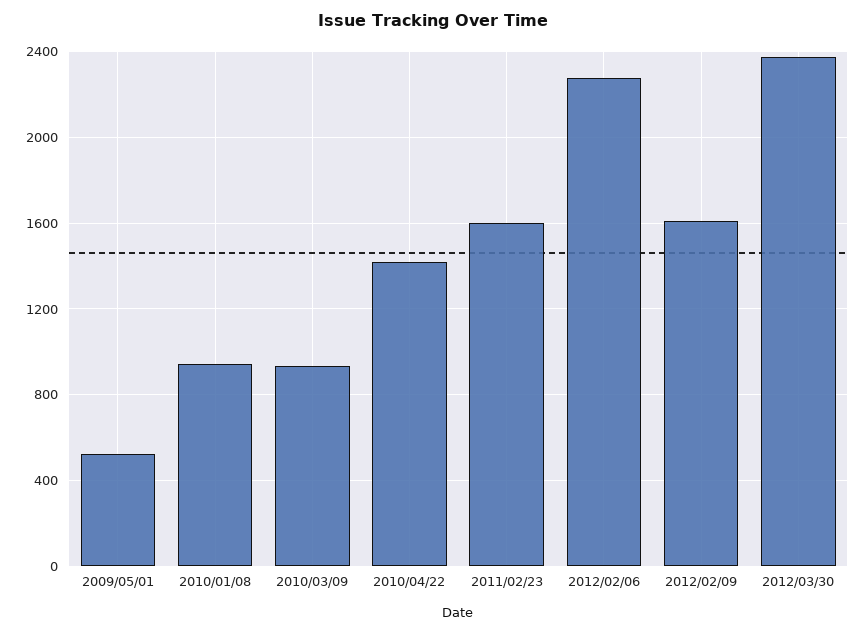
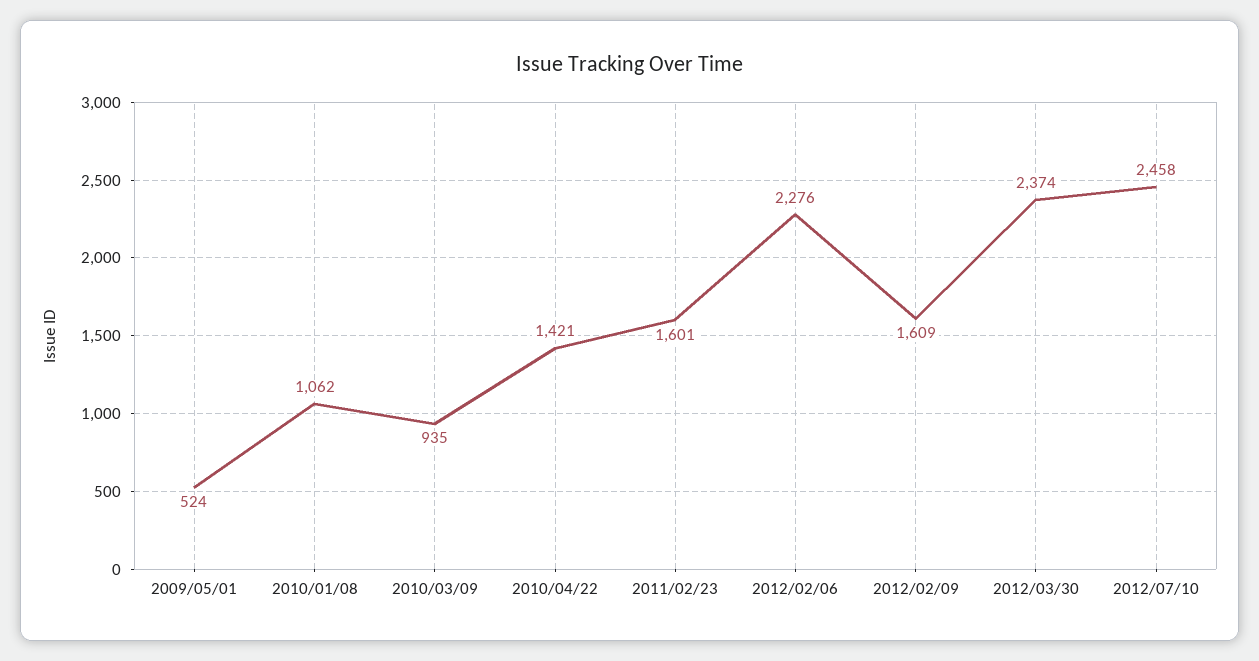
2010/01/08: 950 -> 1062
2012/07/10: none -> 2458

